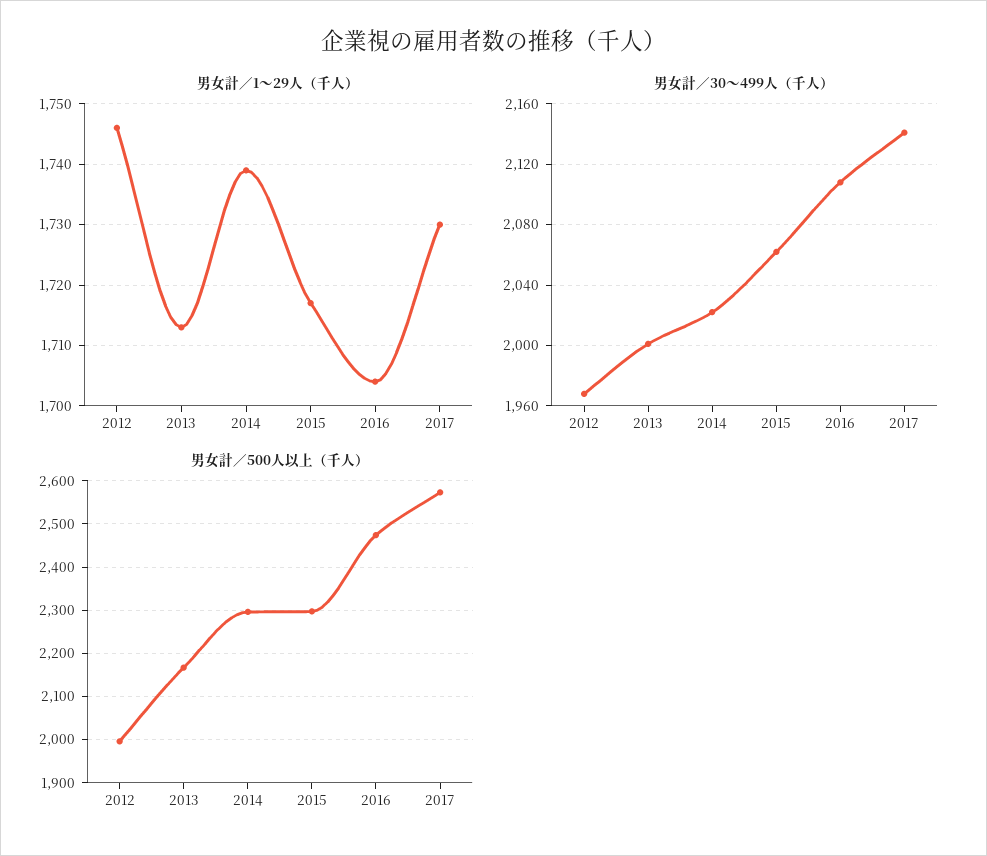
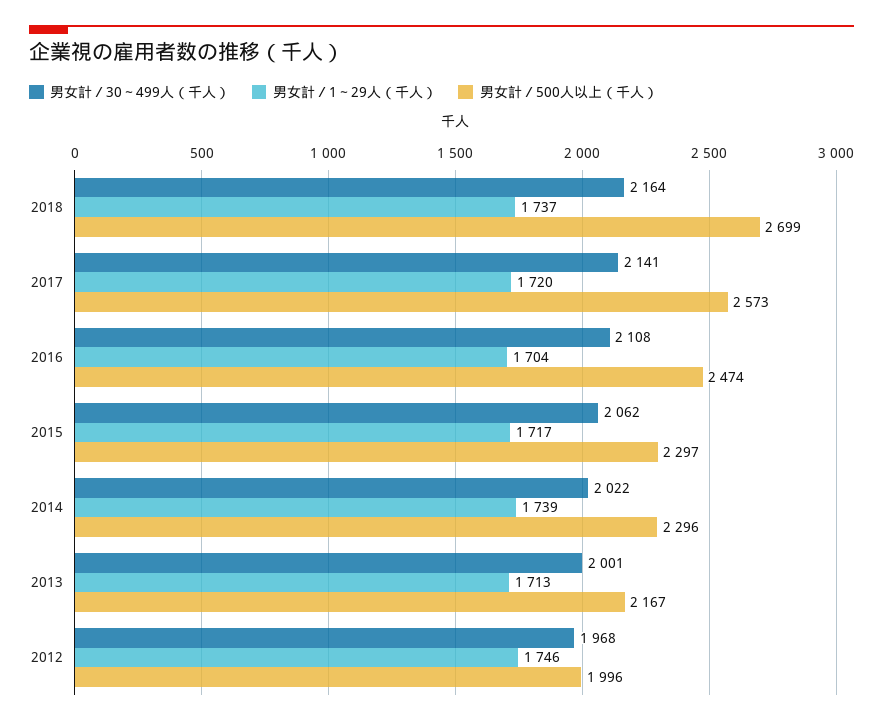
男女計／1～29人（千人）, 2017: 1730 -> 1720
男女計／30～499人（千人）, 2018: none -> 2164
男女計／1～29人（千人）, 2018: none -> 1737
男女計／500人以上（千人）, 2018: none -> 2699

